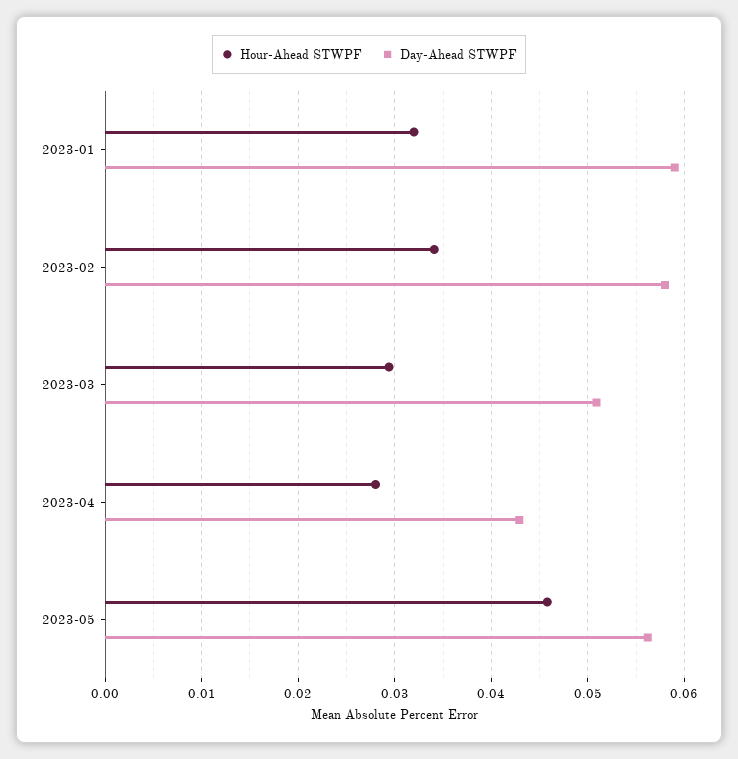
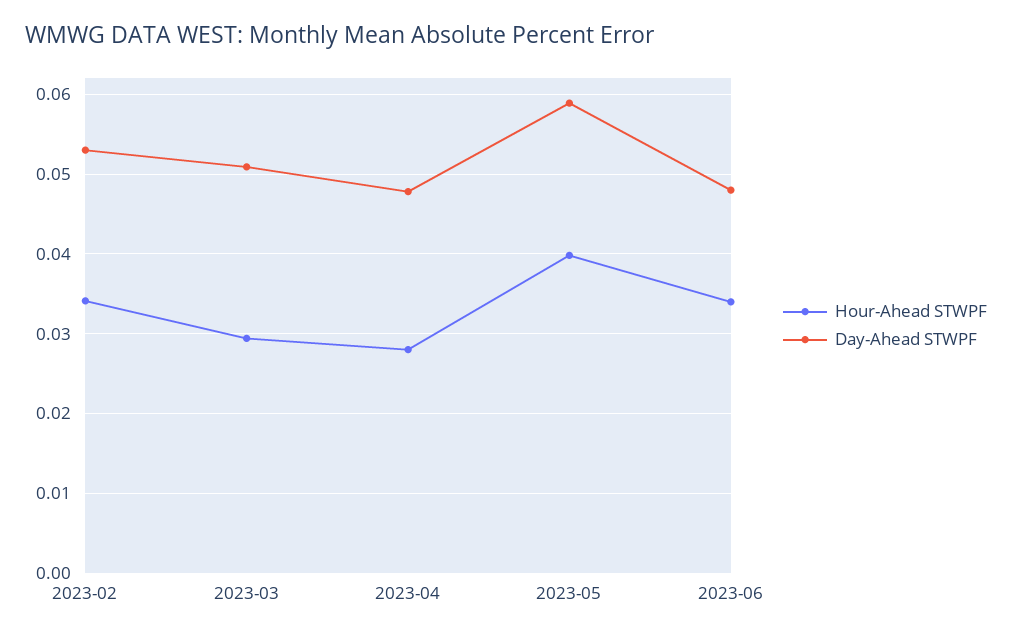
Hour-Ahead STWPF, 2023-01: 0.032 -> none
Day-Ahead STWPF, 2023-01: 0.059 -> none
Day-Ahead STWPF, 2023-02: 0.058 -> 0.053
Day-Ahead STWPF, 2023-04: 0.043 -> 0.048
Hour-Ahead STWPF, 2023-05: 0.046 -> 0.04
Day-Ahead STWPF, 2023-05: 0.056 -> 0.059
Hour-Ahead STWPF, 2023-06: none -> 0.034
Day-Ahead STWPF, 2023-06: none -> 0.048

